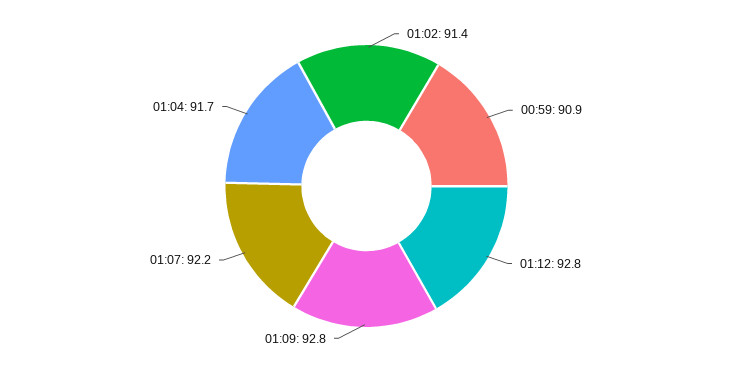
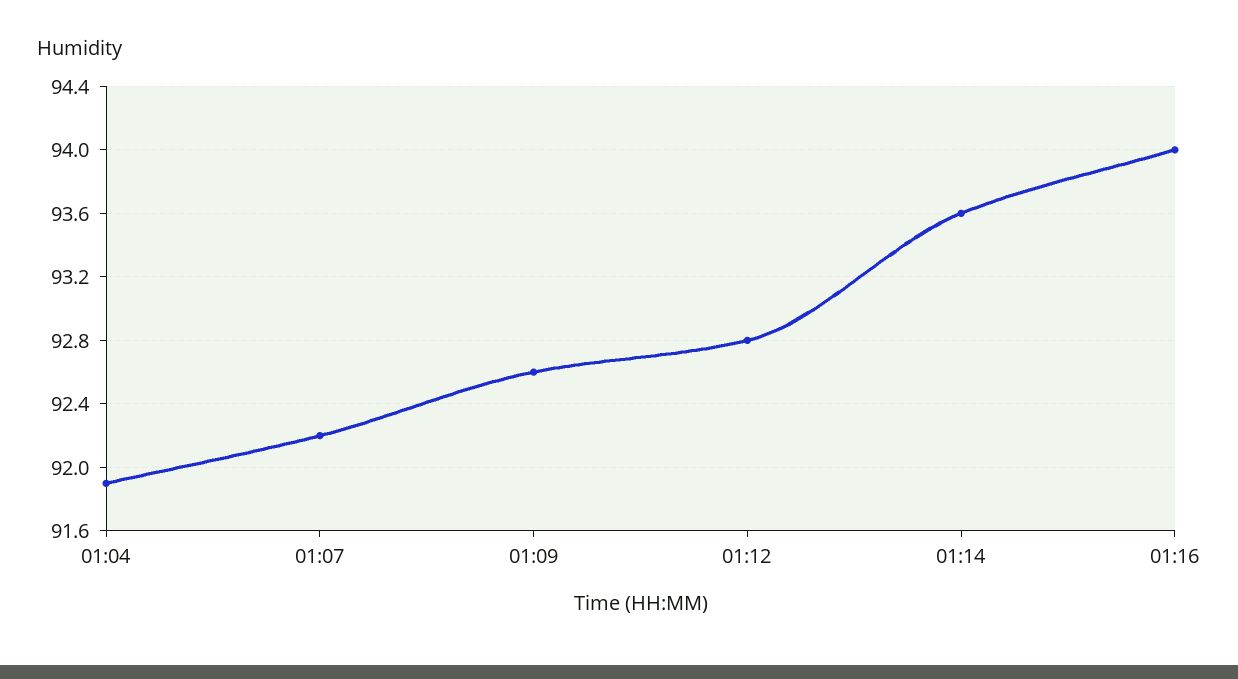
01:02: 91.4 -> none
00:59: 90.9 -> none
01:09: 92.8 -> 92.6
01:04: 91.7 -> 91.9
01:14: none -> 93.6
01:16: none -> 94

